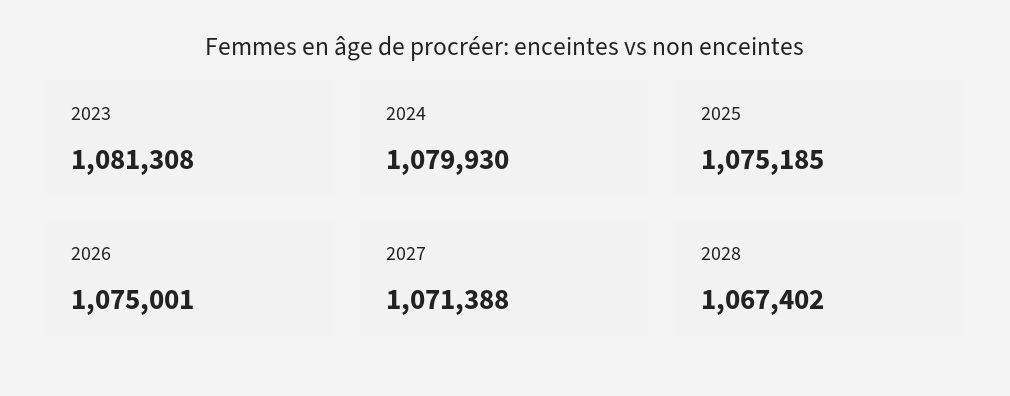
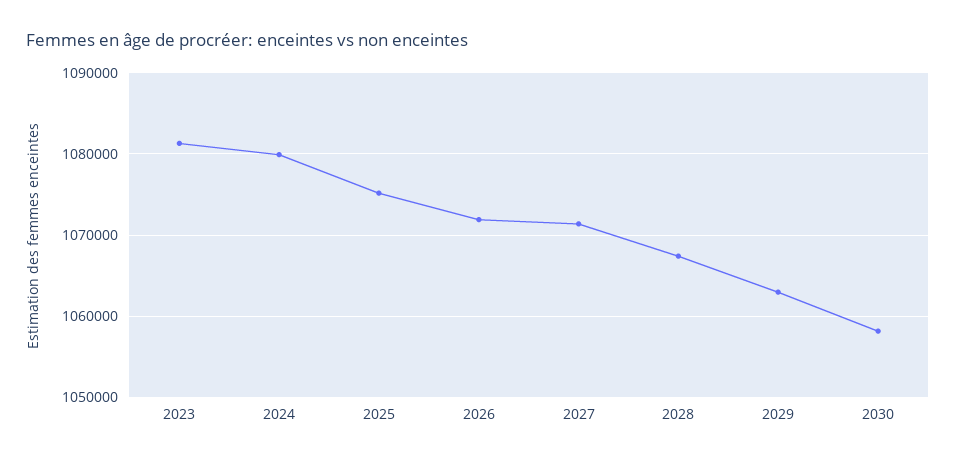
2026: 1075001 -> 1072000
2029: none -> 1063000
2030: none -> 1058000

